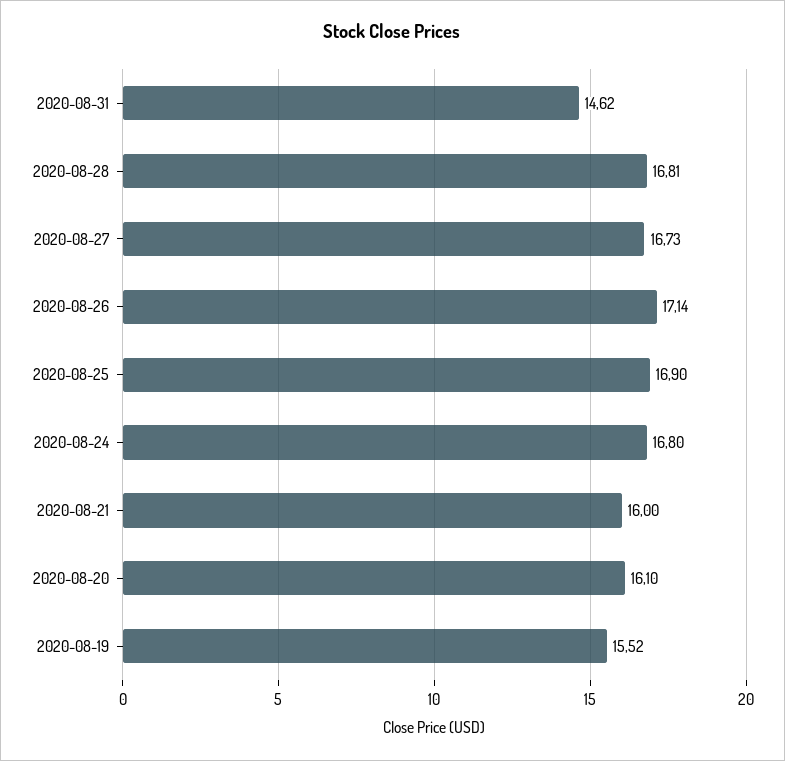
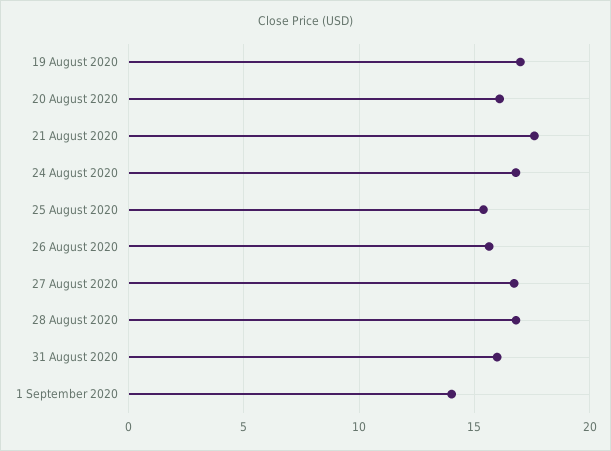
2020-08-31: 14.62 -> 16
2020-08-26: 17.14 -> 15.5
2020-08-25: 16.9 -> 15.5
2020-08-21: 16 -> 17.5
2020-08-19: 15.52 -> 17
1 September 2020: none -> 14

